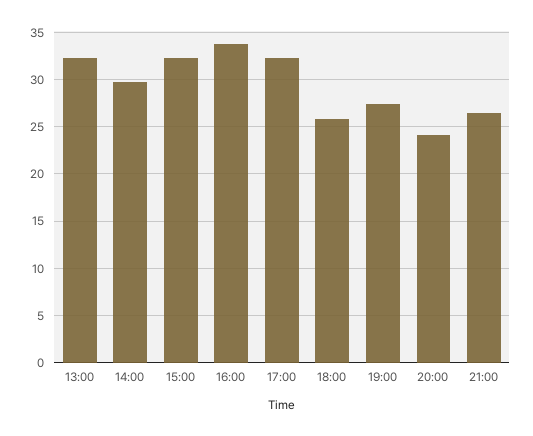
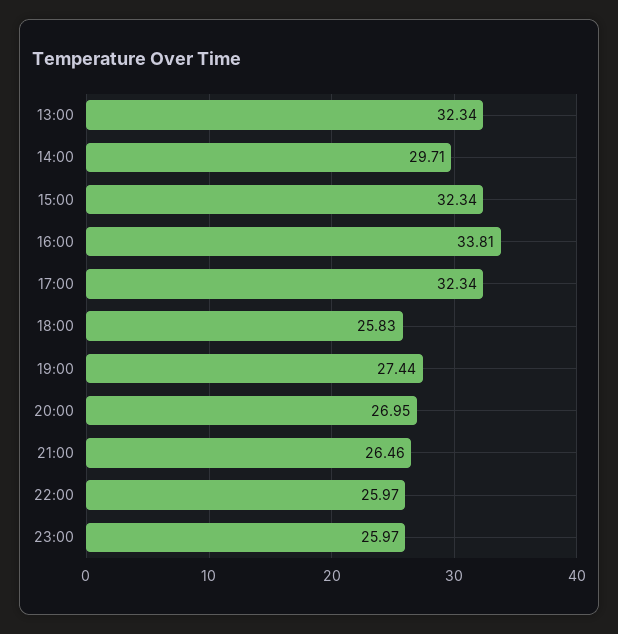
20:00: 24 -> 26.95
22:00: none -> 25.97
23:00: none -> 25.97

